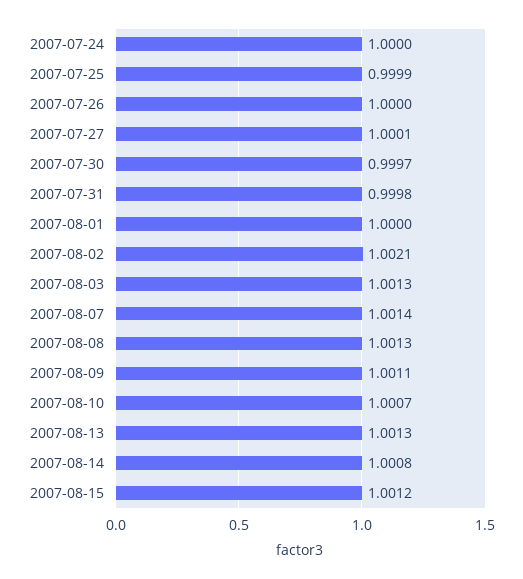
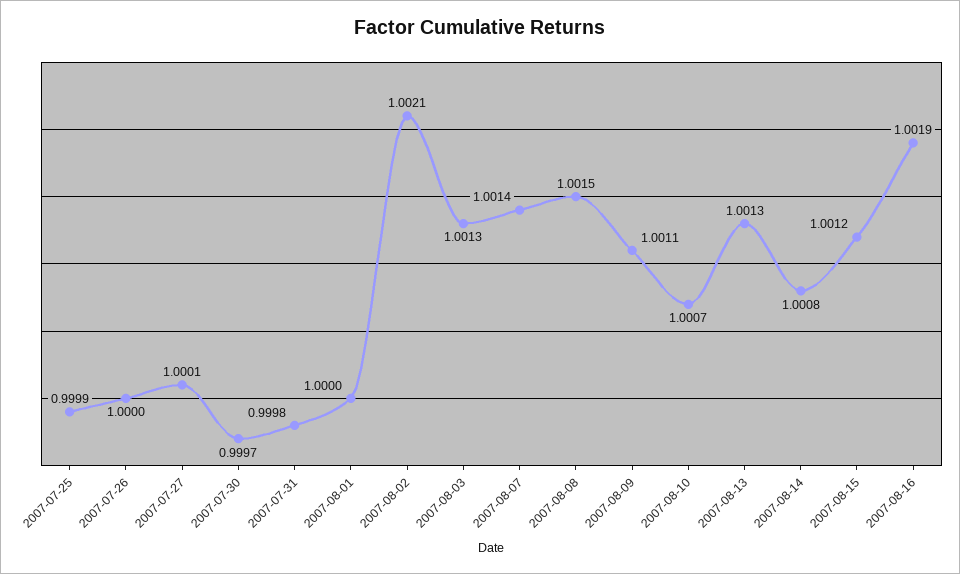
2007-07-24: 1 -> none
2007-08-08: 1.0013 -> 1.0015
2007-08-16: none -> 1.0019

